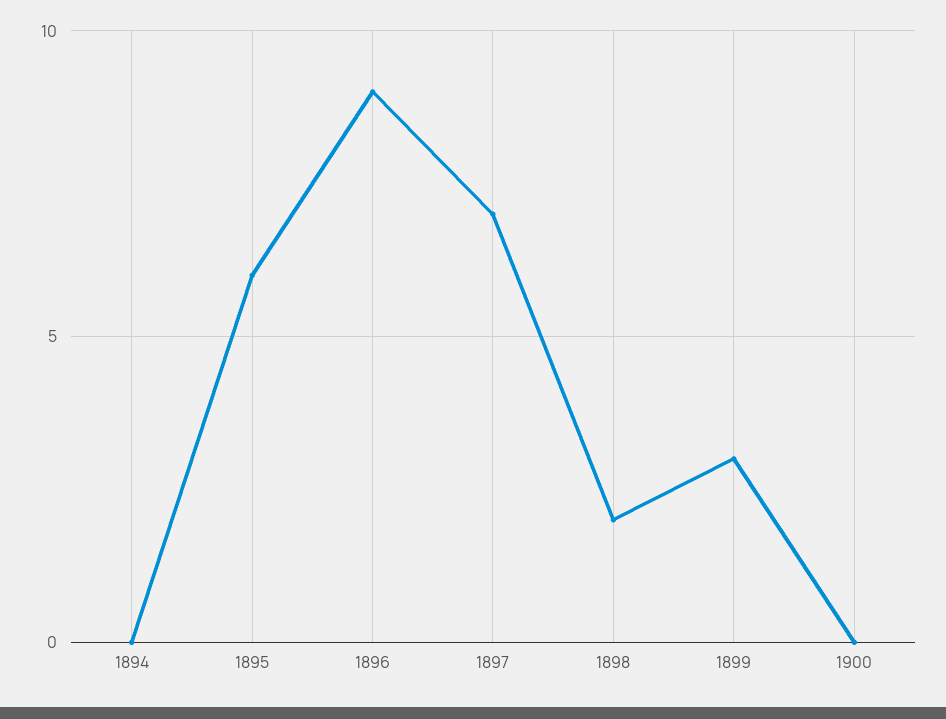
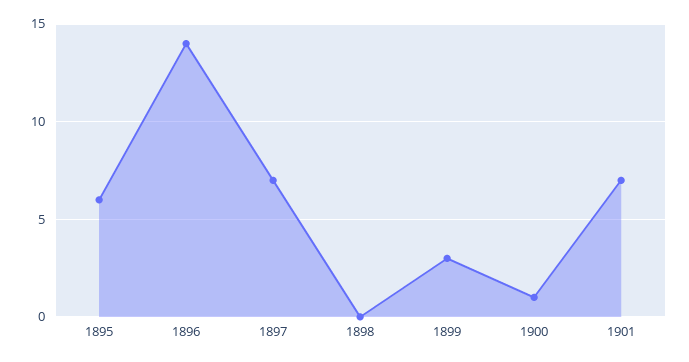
1894: 0 -> none
1896: 9 -> 14
1898: 2 -> 0
1900: 0 -> 1
1901: none -> 7

